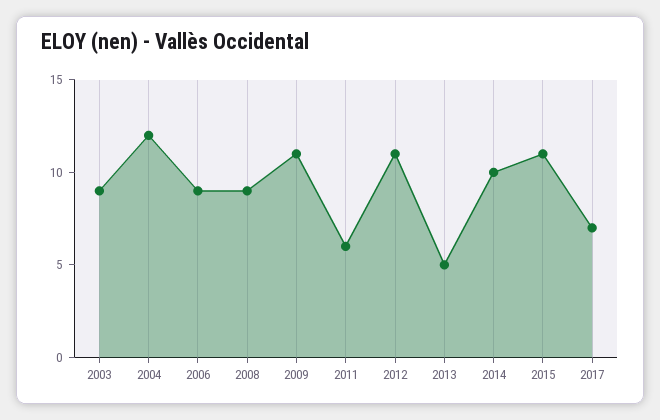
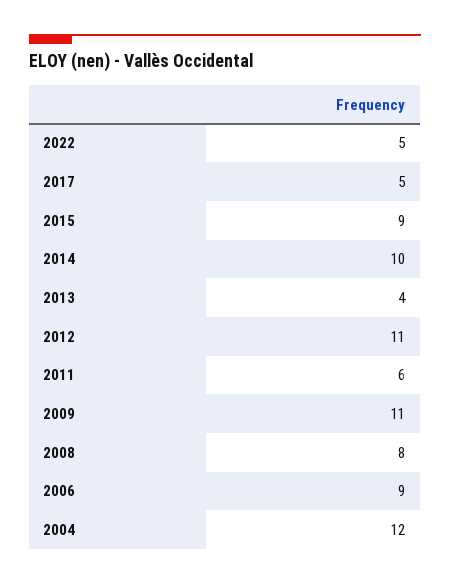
2003: 9 -> none
2008: 9 -> 8
2013: 5 -> 4
2015: 11 -> 9
2017: 7 -> 5
2022: none -> 5

